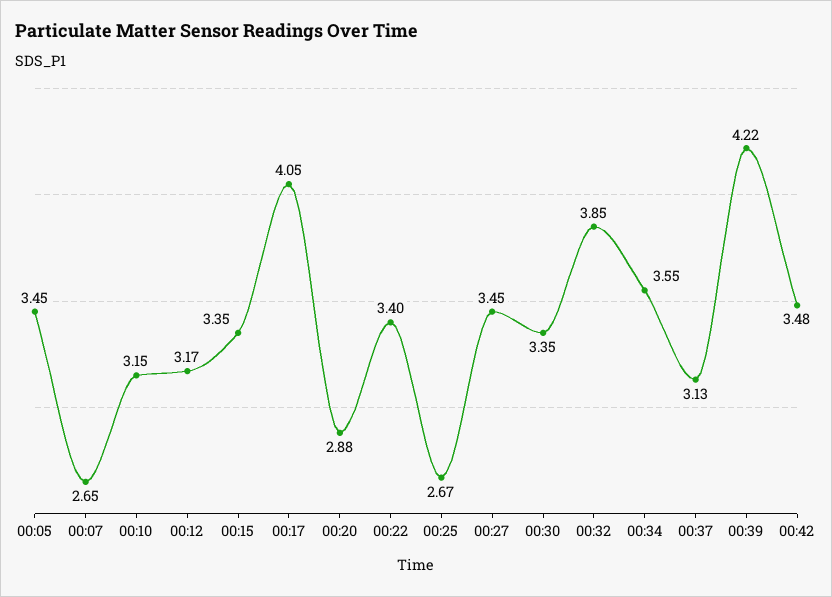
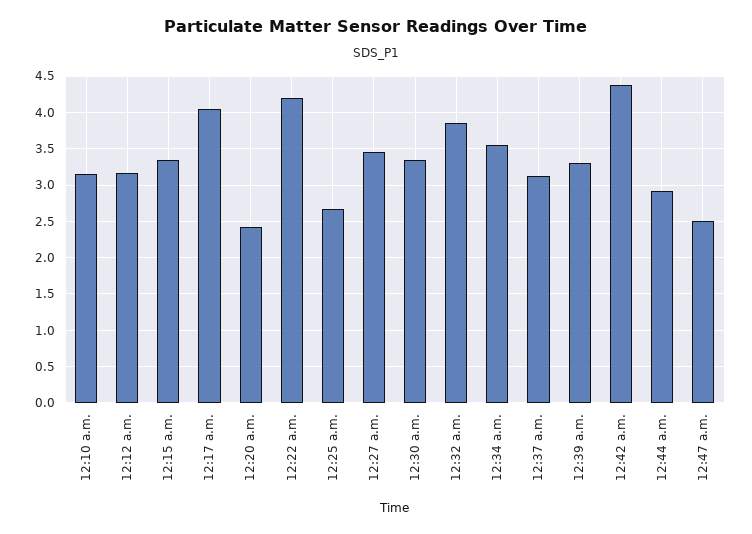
00:05: 3.45 -> none
00:07: 2.65 -> none
00:20: 2.88 -> 2.4
00:22: 3.4 -> 4.2
00:39: 4.22 -> 3.3
00:42: 3.48 -> 4.4
12:44 a.m.: none -> 2.9
12:47 a.m.: none -> 2.5

